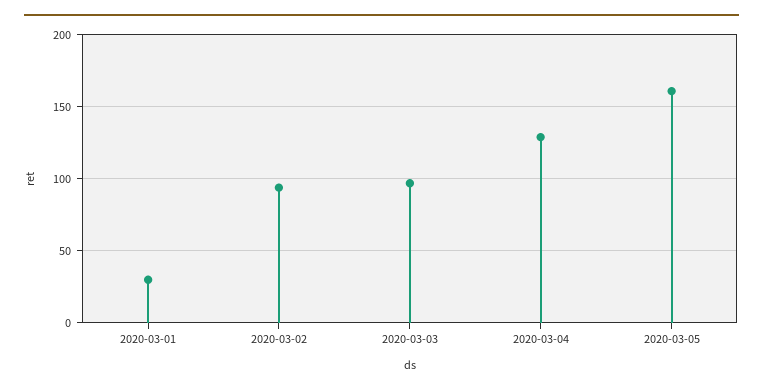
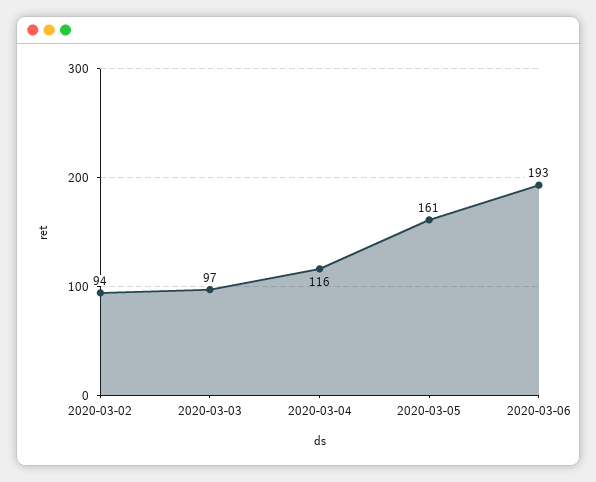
2020-03-01: 30 -> none
2020-03-04: 130 -> 116
2020-03-06: none -> 193

